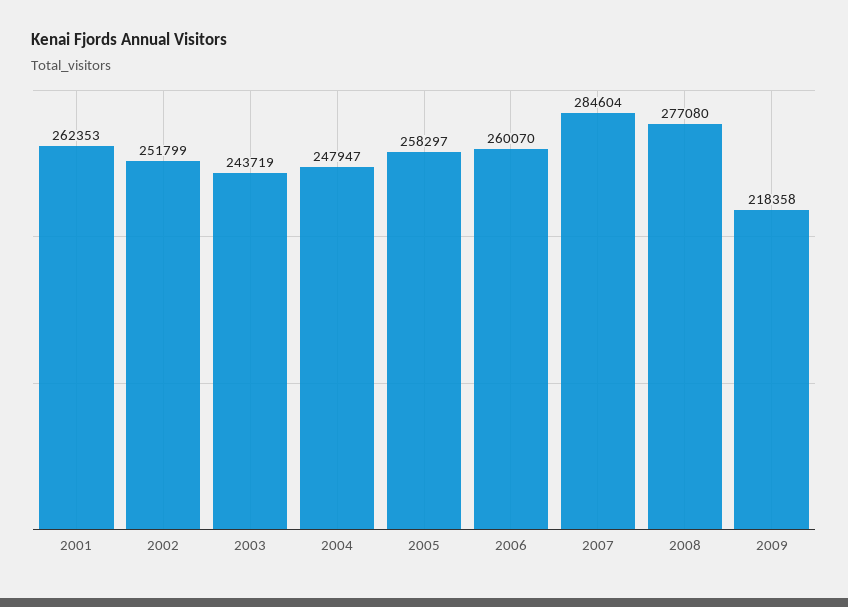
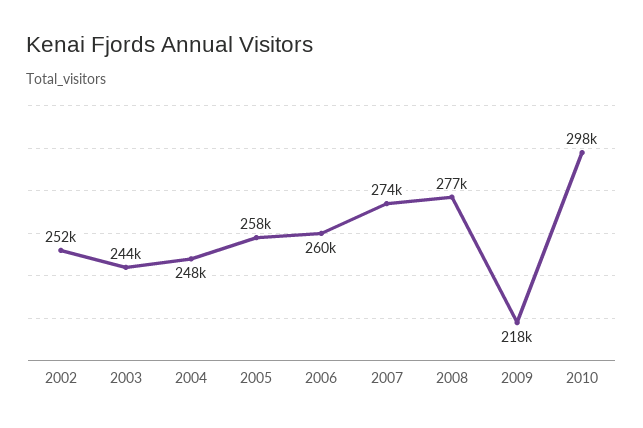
2001: 262353 -> none
2007: 284604 -> 274000
2010: none -> 298000

